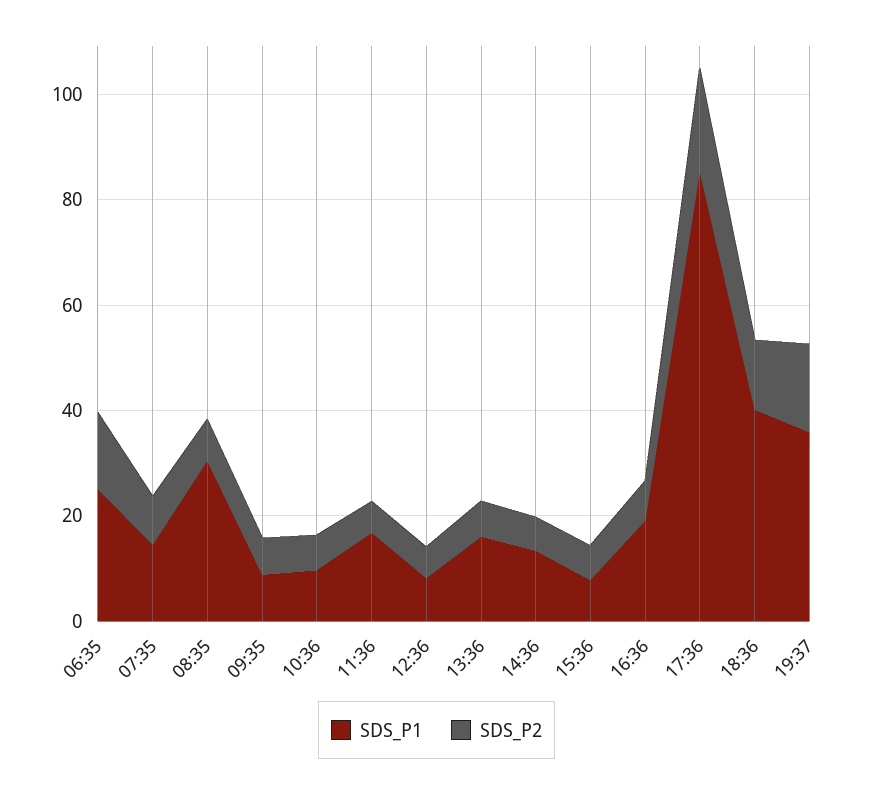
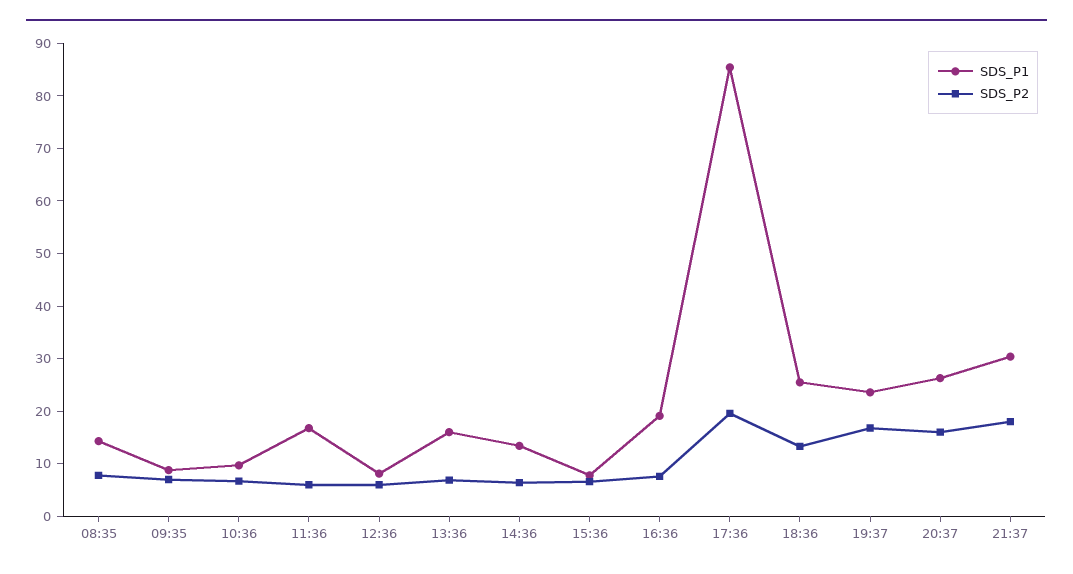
SDS_P1, 06:35: 25 -> none
SDS_P2, 06:35: 15 -> none
SDS_P1, 07:35: 15 -> none
SDS_P2, 07:35: 10 -> none
SDS_P1, 08:35: 30 -> 14
SDS_P1, 18:36: 40 -> 26
SDS_P1, 19:37: 35 -> 24
SDS_P1, 20:37: none -> 26
SDS_P2, 20:37: none -> 16
SDS_P1, 21:37: none -> 30
SDS_P2, 21:37: none -> 18

